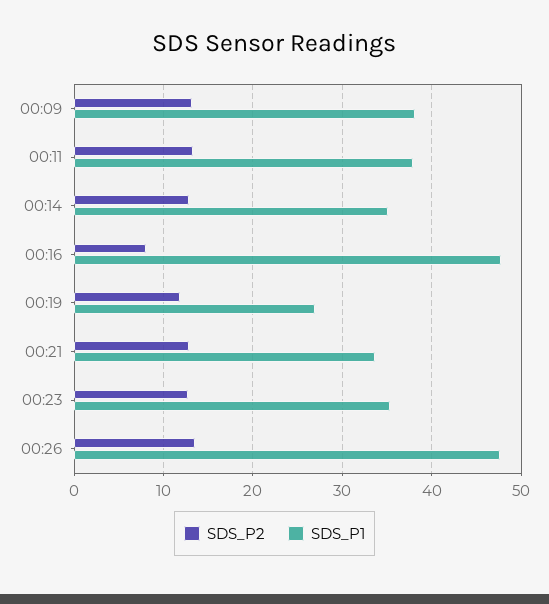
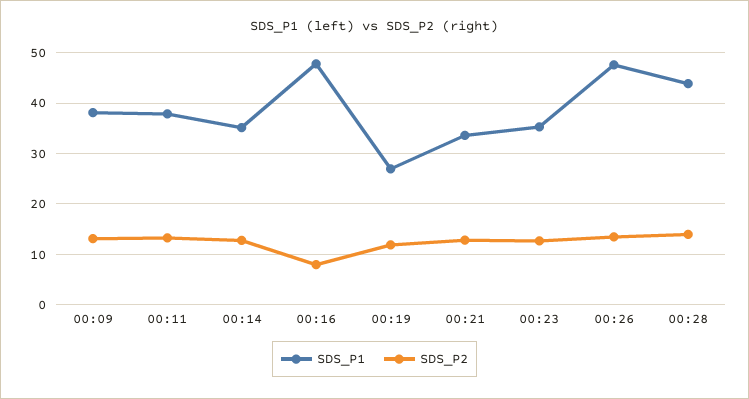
SDS_P1, 00:28: none -> 44
SDS_P2, 00:28: none -> 14

